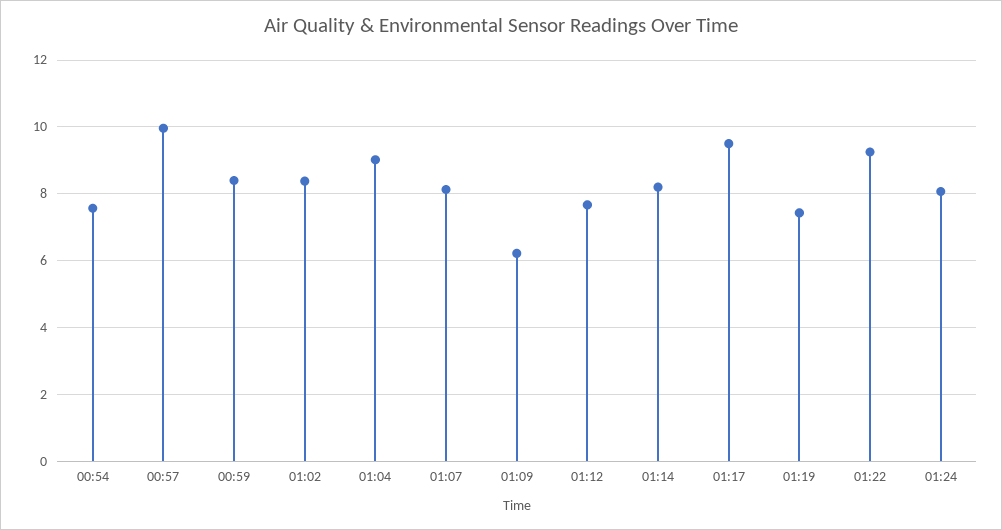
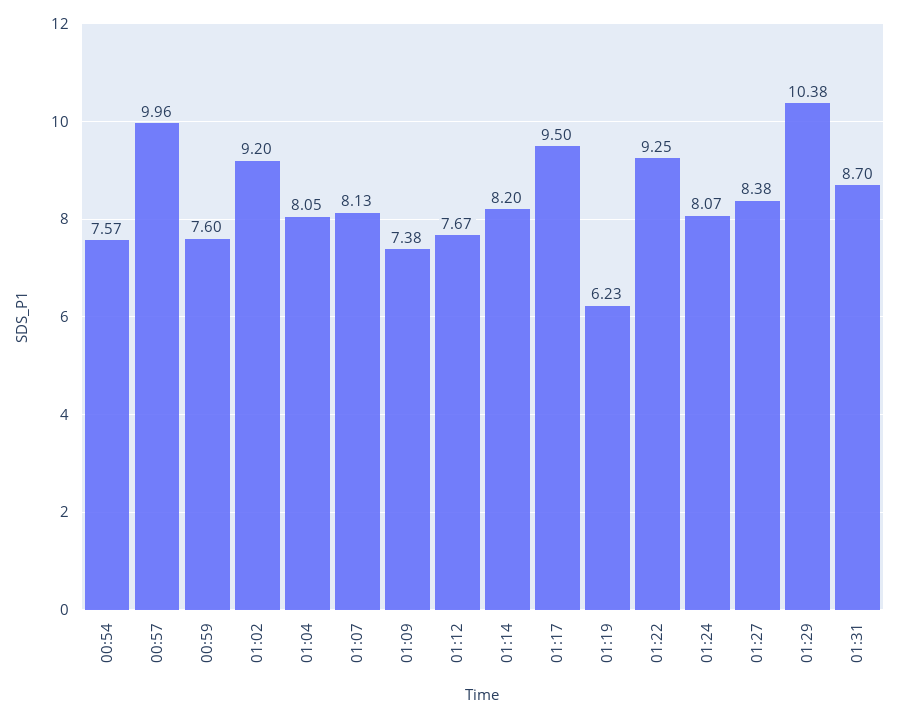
00:59: 8.4 -> 7.6
01:02: 8.4 -> 9.2
01:04: 9 -> 8.05
01:09: 6.2 -> 7.38
01:19: 7.4 -> 6.23
01:27: none -> 8.38
01:29: none -> 10.38
01:31: none -> 8.7

